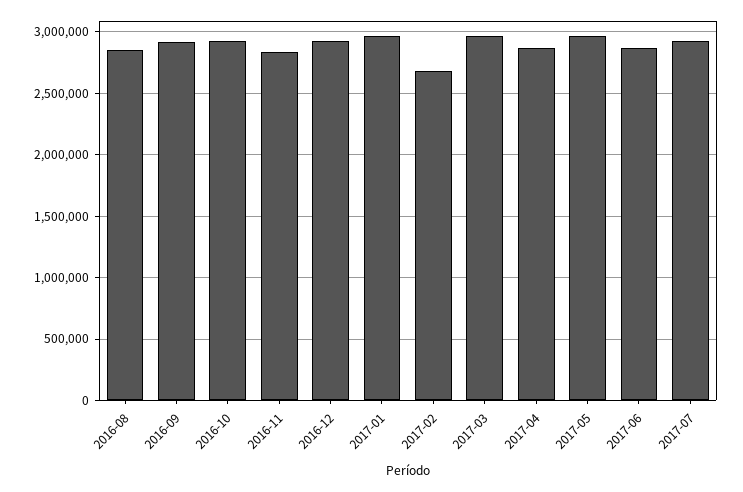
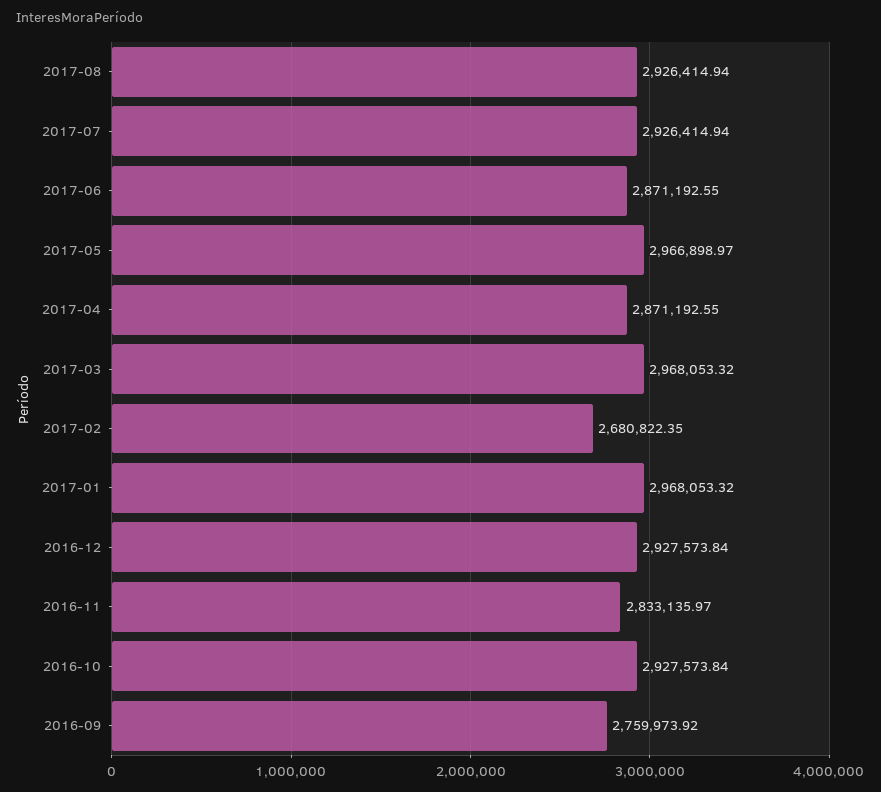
2016-08: 2850000 -> none
2016-09: 2900000 -> 2759973.92
2017-08: none -> 2926414.94

